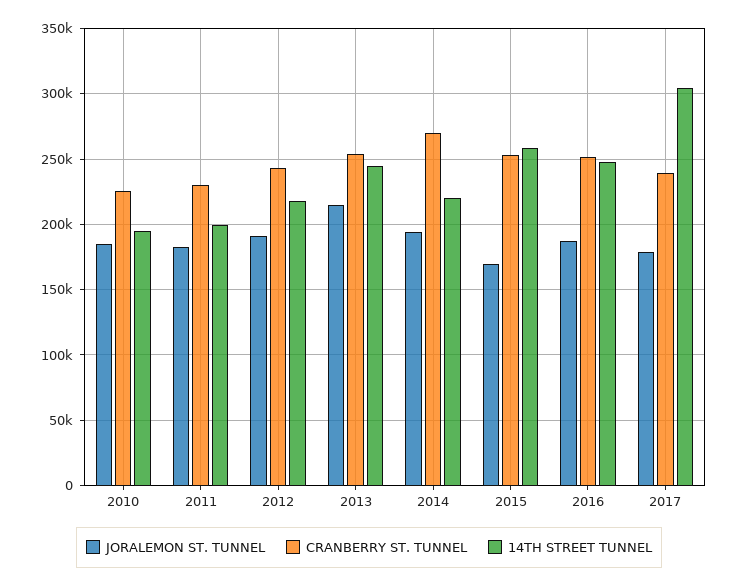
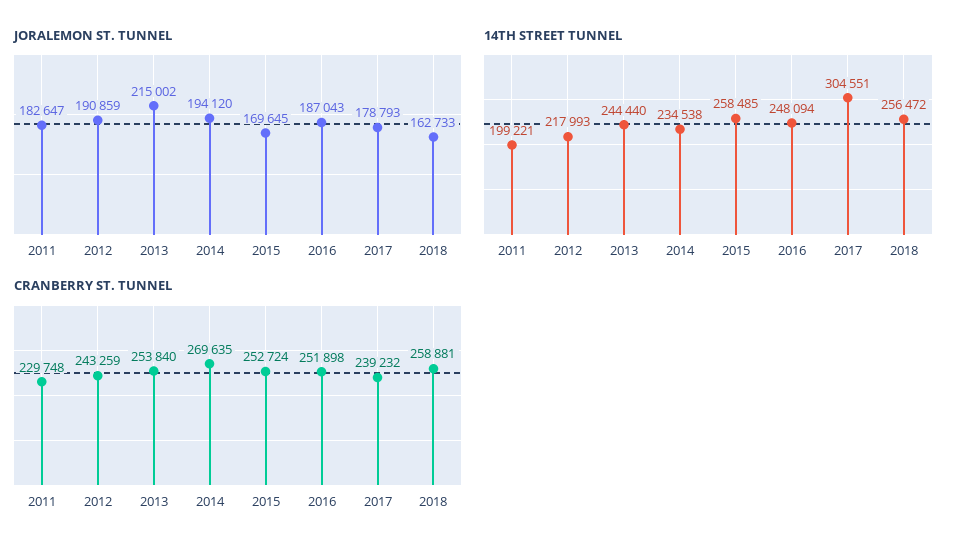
JORALEMON ST. TUNNEL, 2010: 185000 -> none
CRANBERRY ST. TUNNEL, 2010: 225000 -> none
14TH STREET TUNNEL, 2010: 195000 -> none
14TH STREET TUNNEL, 2014: 220000 -> 234538
JORALEMON ST. TUNNEL, 2018: none -> 162733
14TH STREET TUNNEL, 2018: none -> 256472
CRANBERRY ST. TUNNEL, 2018: none -> 258881

